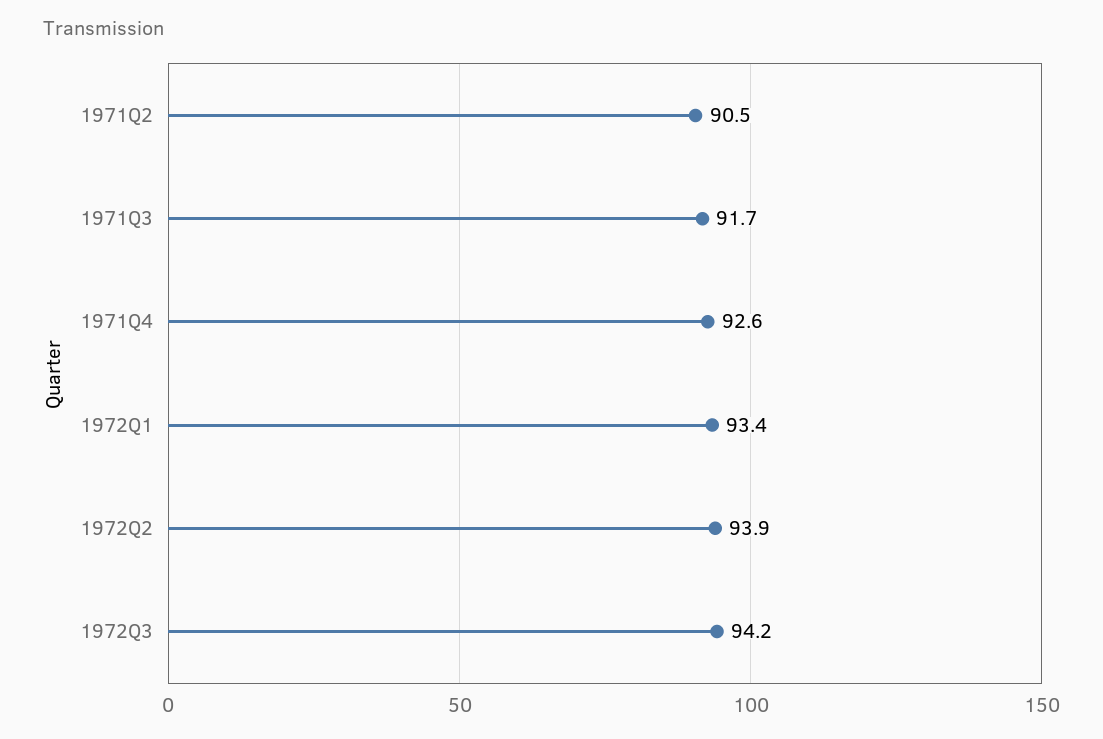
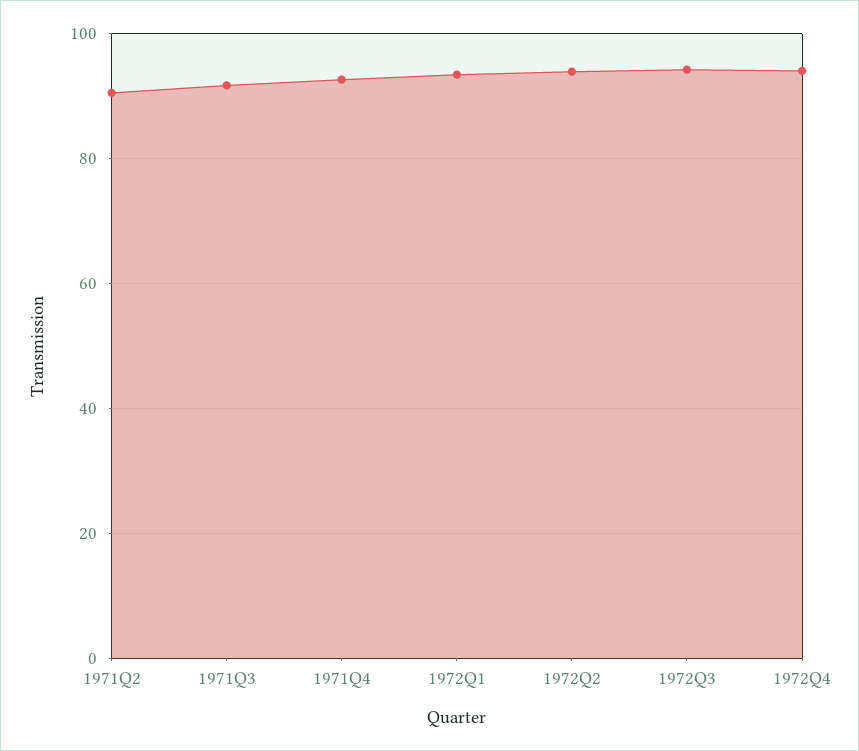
1972Q4: none -> 94

